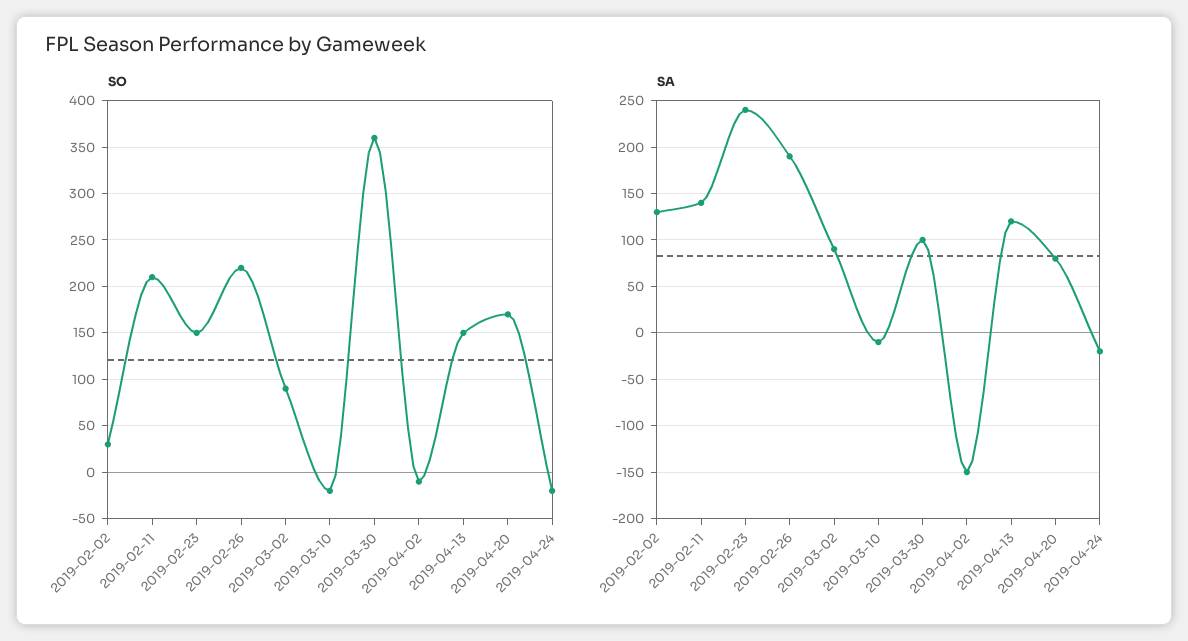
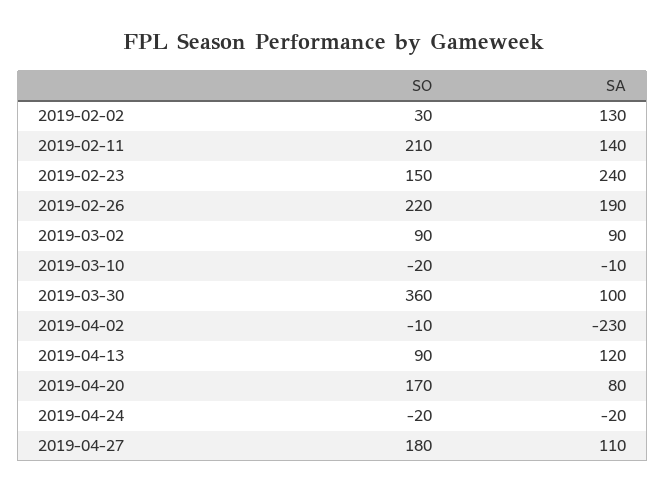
SO, 2019-04-13: 150 -> 90
SA, 2019-04-02: -150 -> -230
SO, 2019-04-27: none -> 180
SA, 2019-04-27: none -> 110

